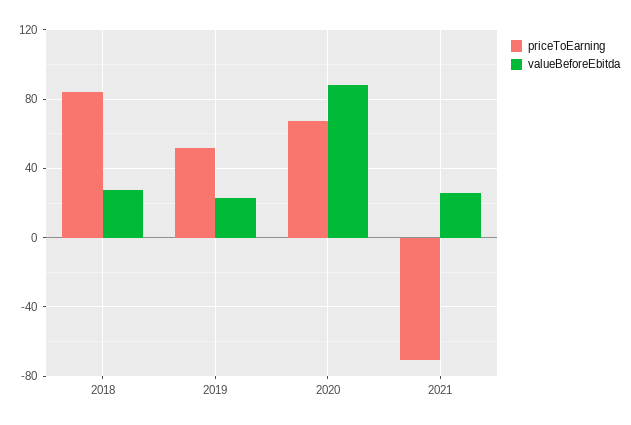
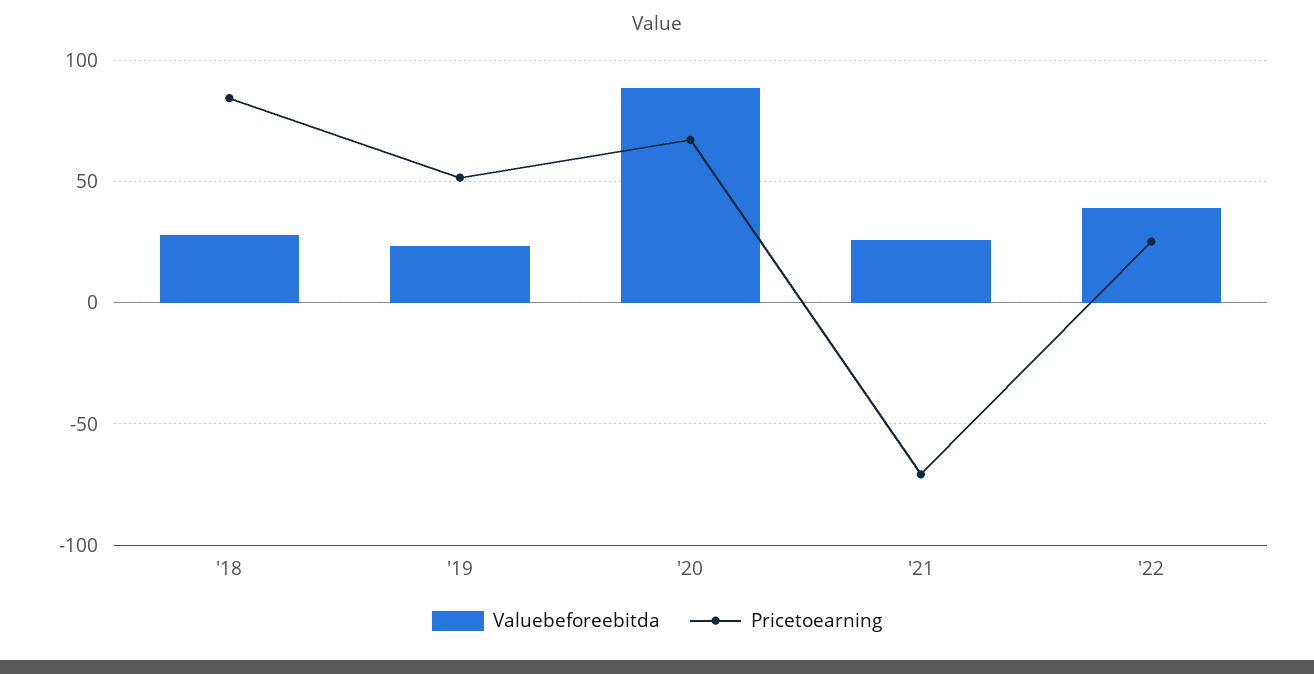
valueBeforeEbitda, '22: none -> 40
priceToEarning, '22: none -> 25

